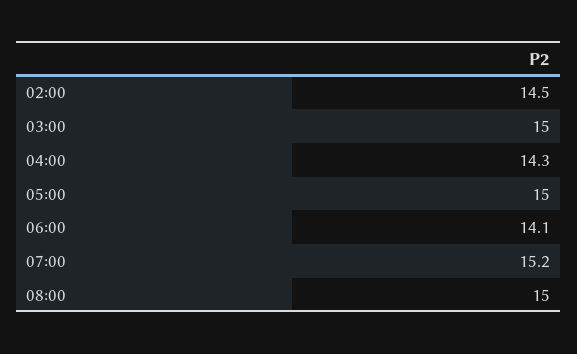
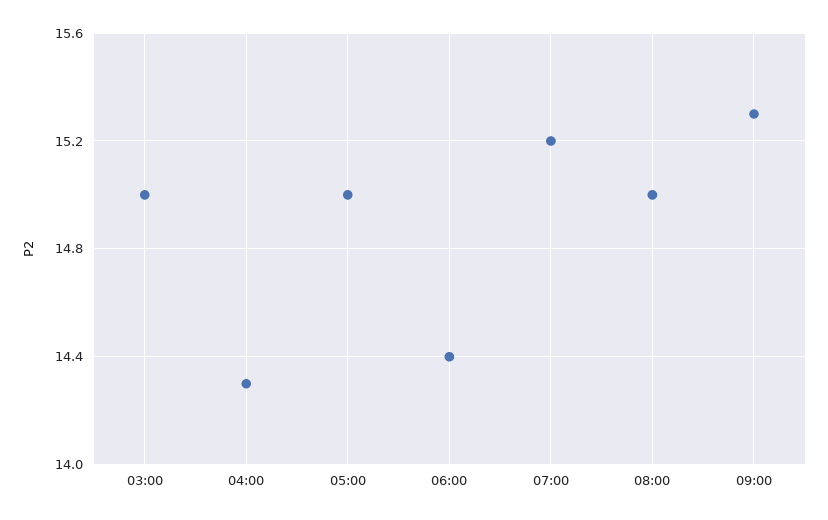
02:00: 14.5 -> none
06:00: 14.1 -> 14.4
09:00: none -> 15.3

